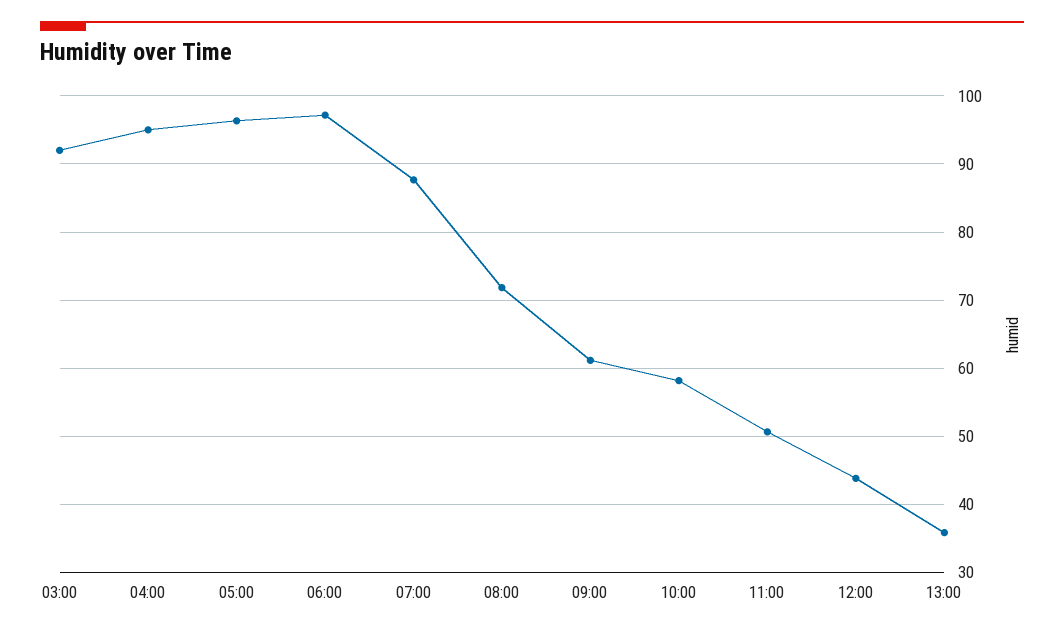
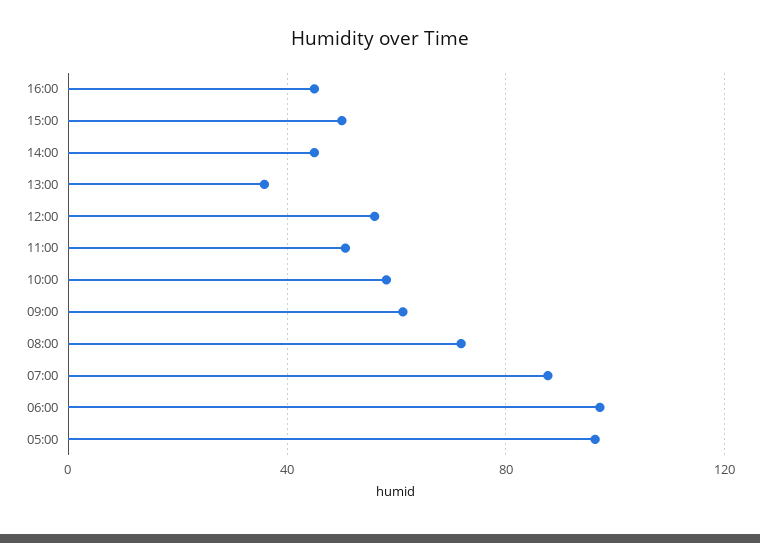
03:00: 92 -> none
04:00: 95 -> none
12:00: 44 -> 55
16:00: none -> 45
15:00: none -> 50
14:00: none -> 45

